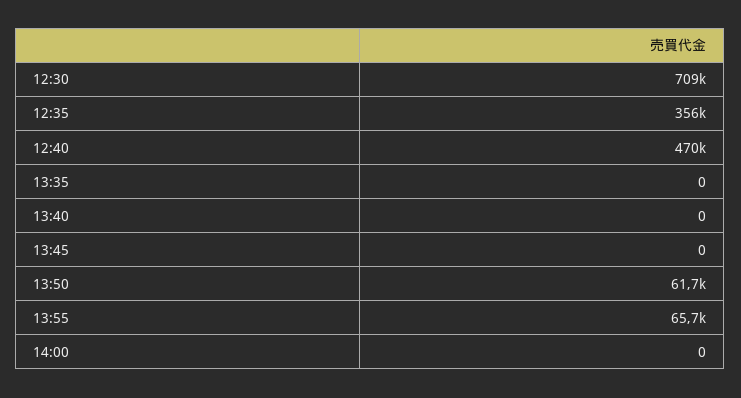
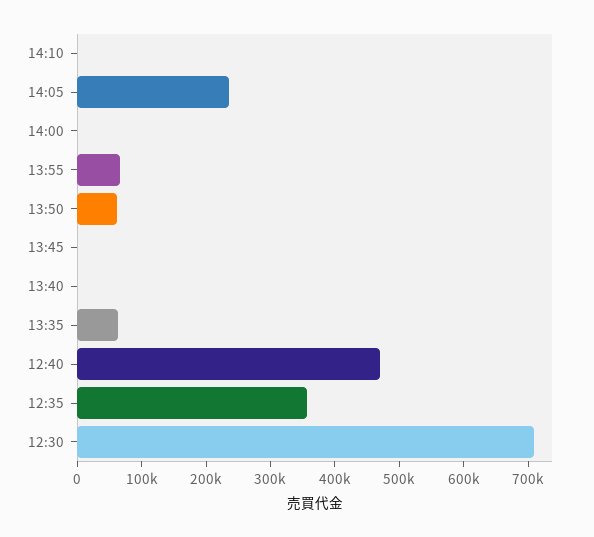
13:35: 0 -> 60000
14:10: none -> 0
14:05: none -> 240000

